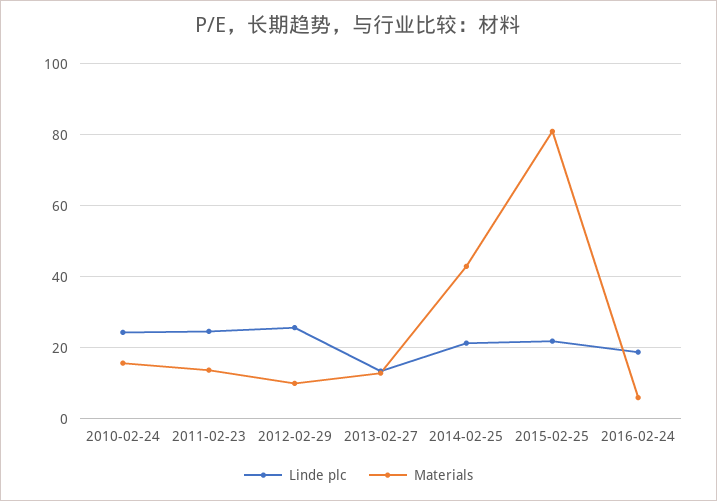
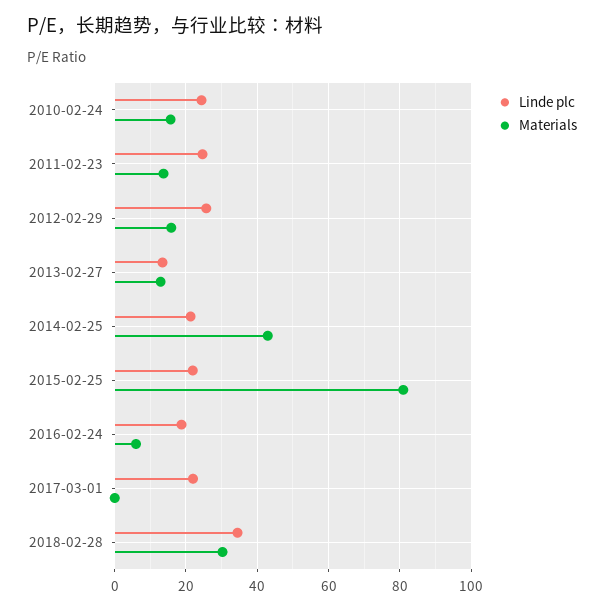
Materials, 2012-02-29: 10 -> 16
Linde plc, 2017-03-01: none -> 22
Materials, 2017-03-01: none -> 0
Linde plc, 2018-02-28: none -> 34
Materials, 2018-02-28: none -> 30

